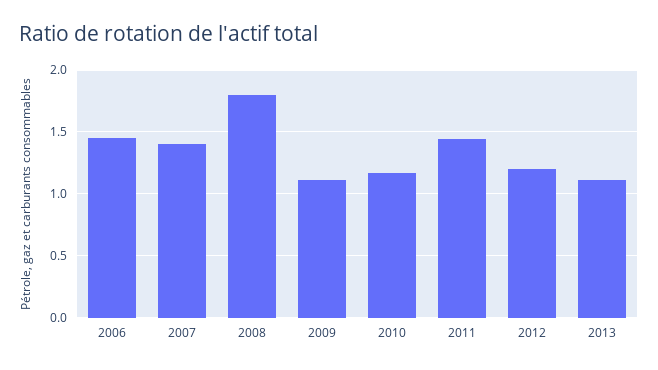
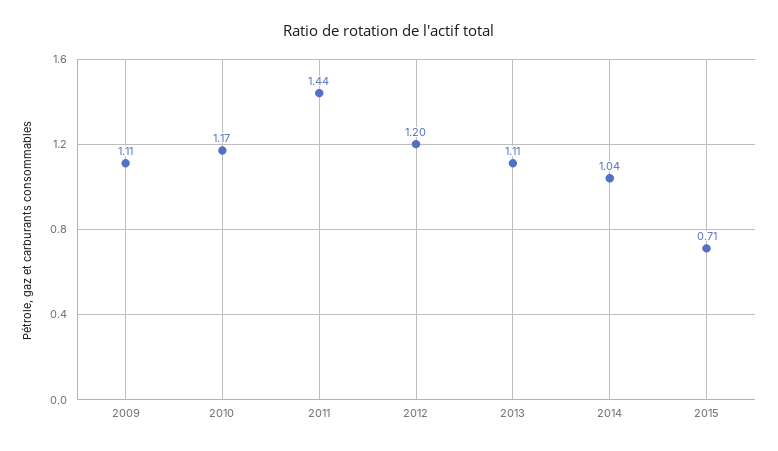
2006: 1.45 -> none
2007: 1.4 -> none
2008: 1.8 -> none
2014: none -> 1.04
2015: none -> 0.71

